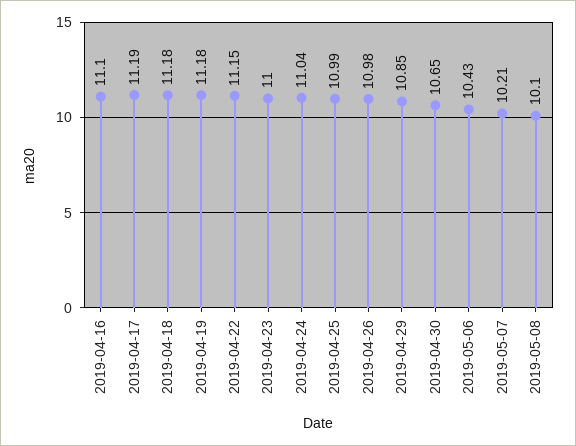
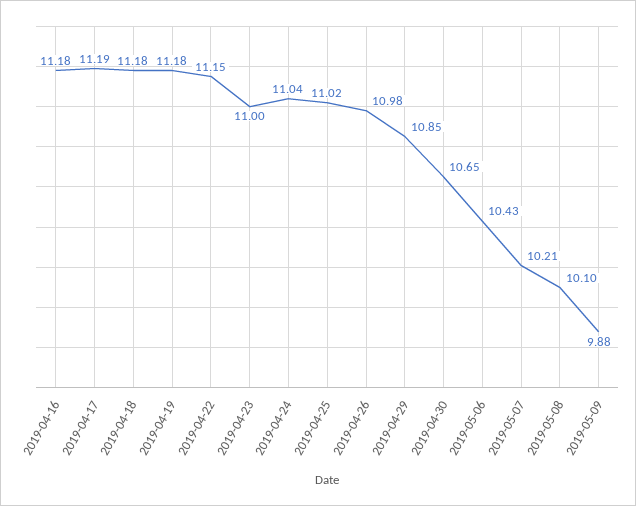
2019-04-16: 11.1 -> 11.18
2019-04-25: 10.99 -> 11.02
2019-05-09: none -> 9.88

